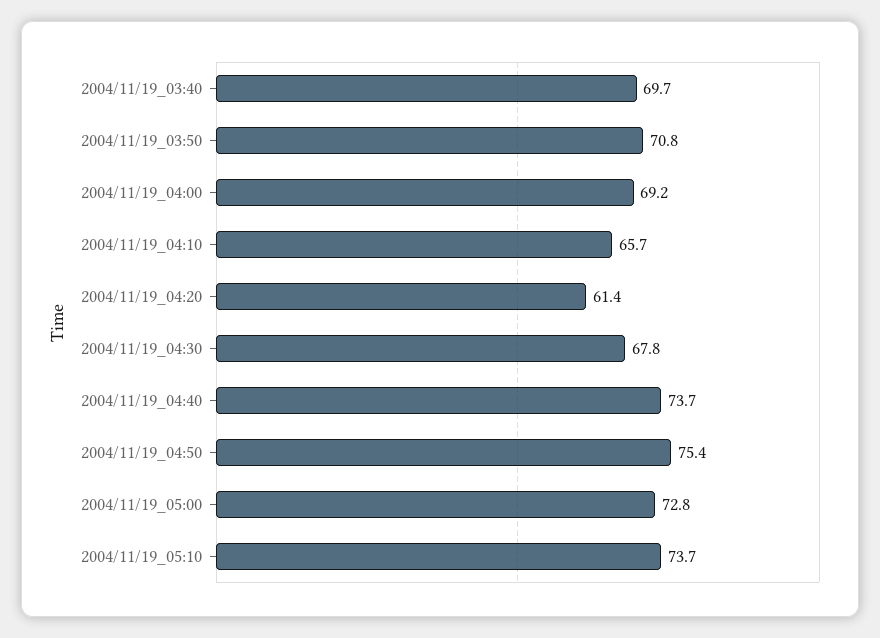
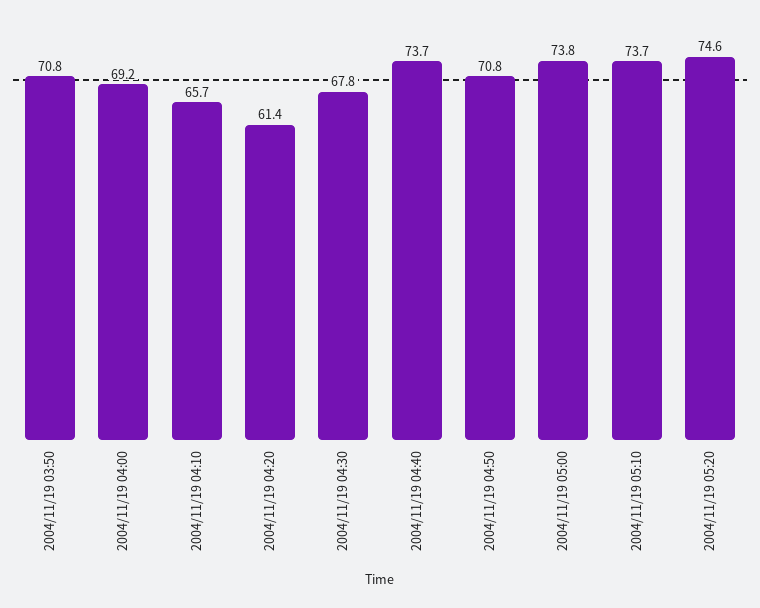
2004/11/19_03:40: 69.7 -> none
2004/11/19_04:50: 75.4 -> 70.8
2004/11/19_05:00: 72.8 -> 73.8
2004/11/19 05:20: none -> 74.6

